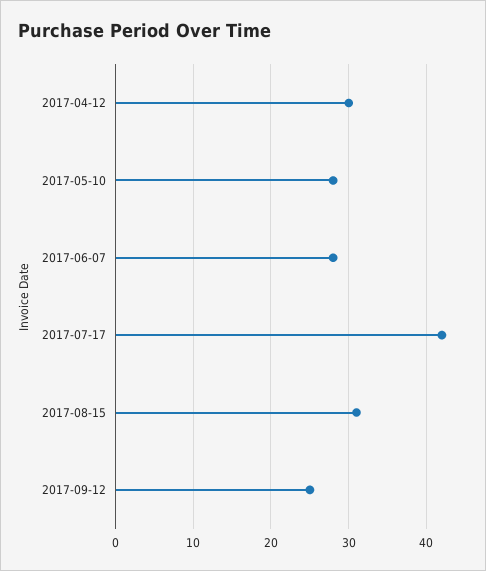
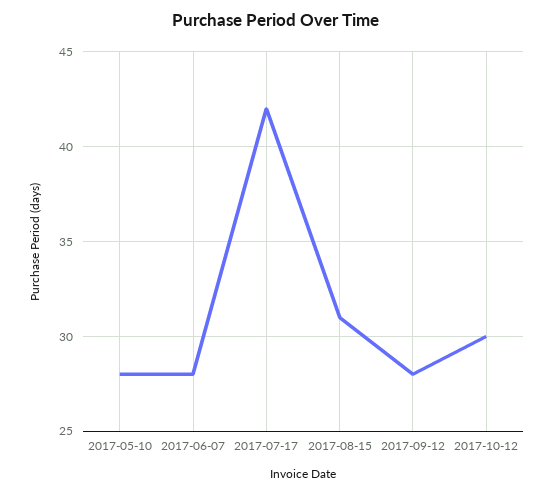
2017-04-12: 30 -> none
2017-09-12: 25 -> 28
2017-10-12: none -> 30

